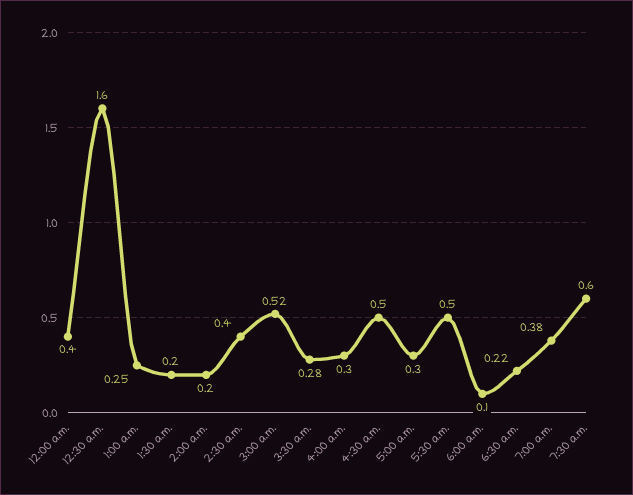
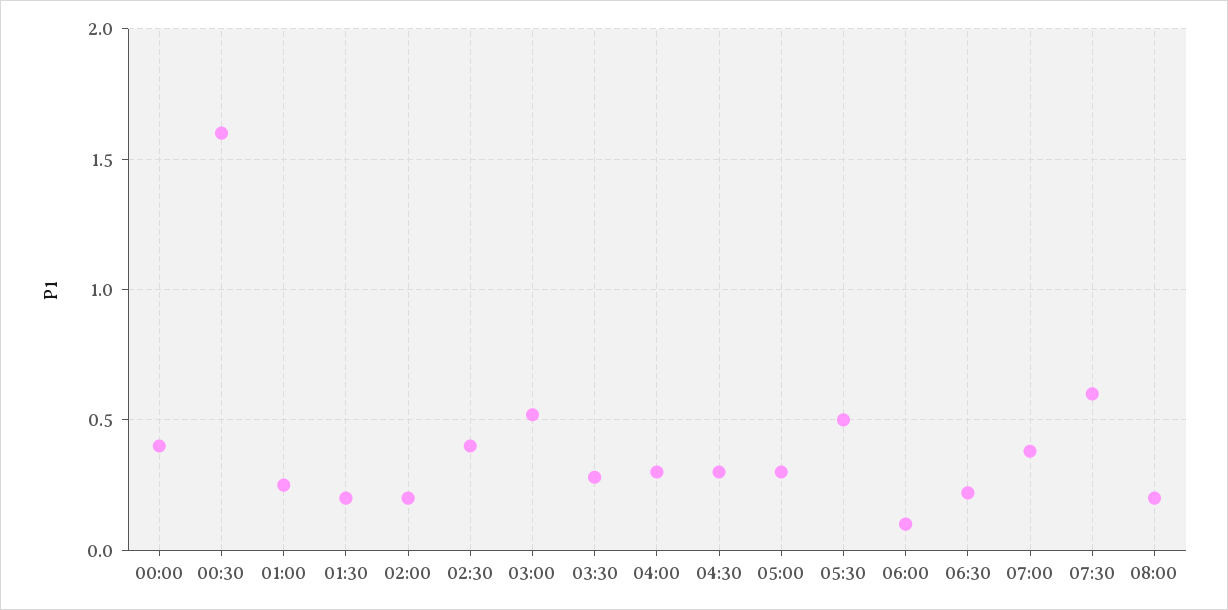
4:30 a.m.: 0.5 -> 0.3
08:00: none -> 0.2

